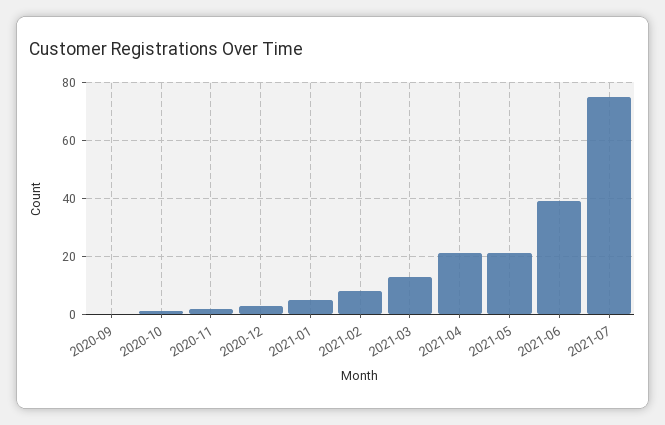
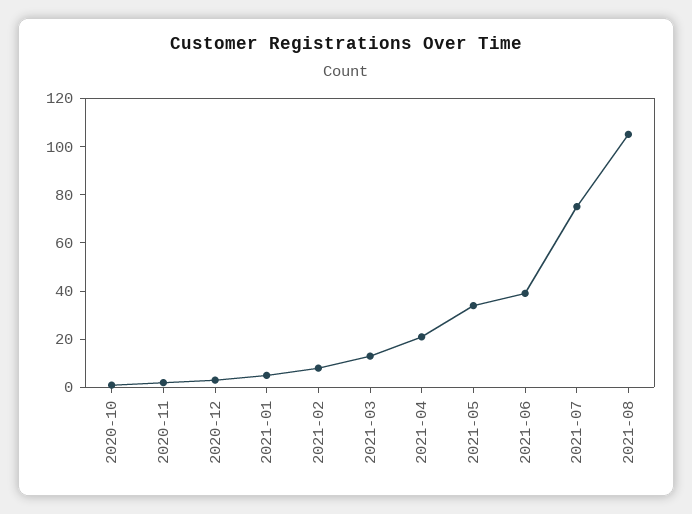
2020-09: 0 -> none
2021-05: 20 -> 35
2021-08: none -> 105

